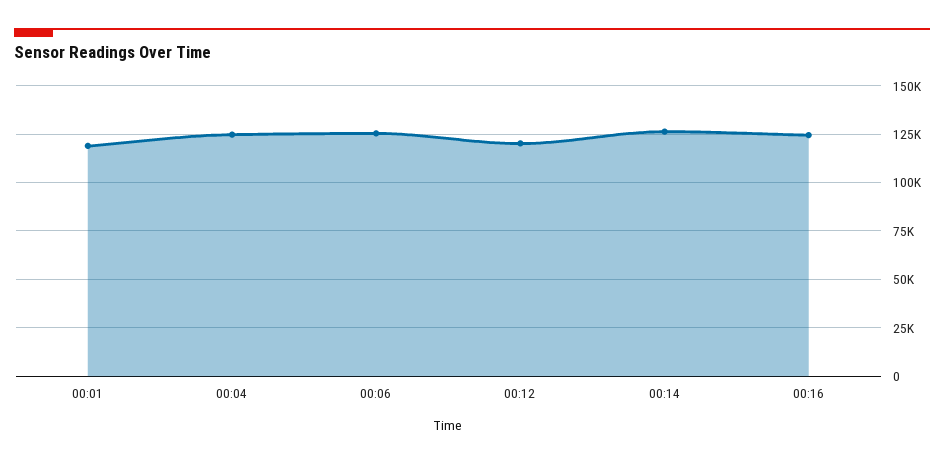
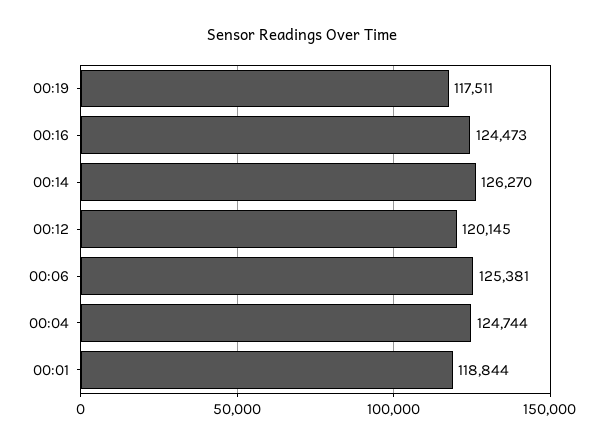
00:19: none -> 117511

